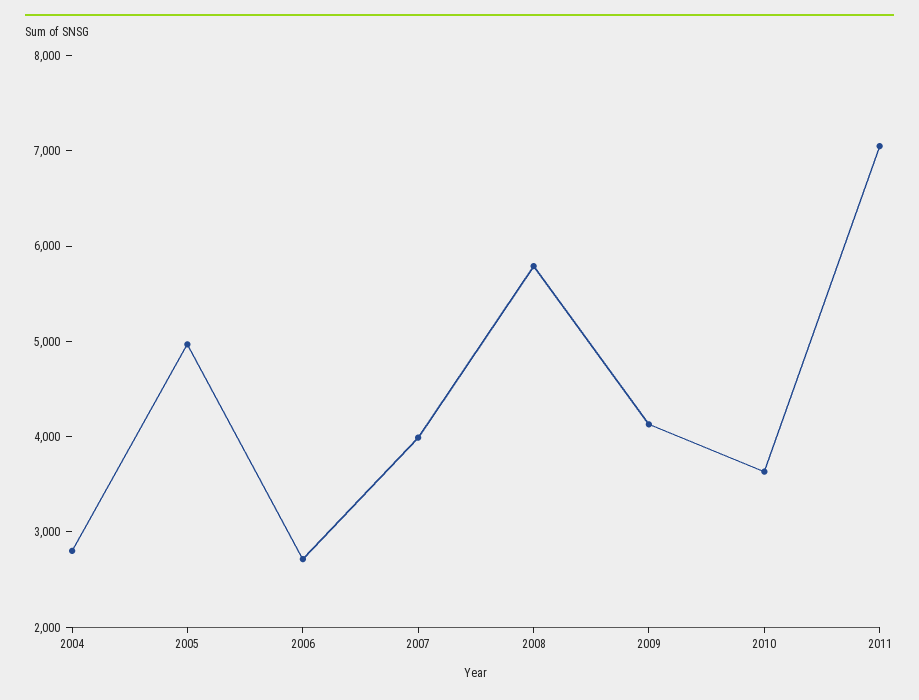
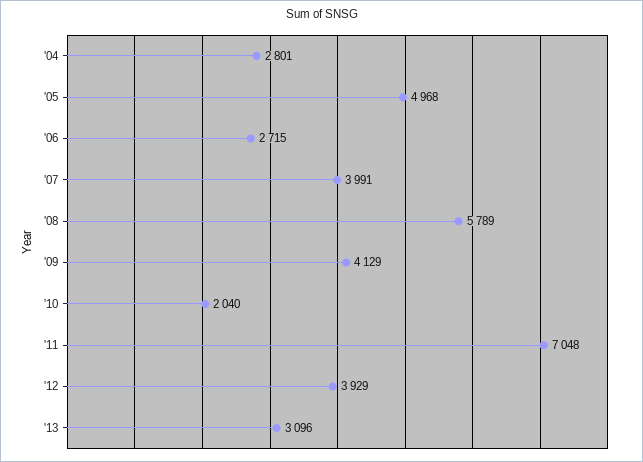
2010: 3600 -> 2040
'12: none -> 3929
'13: none -> 3096

